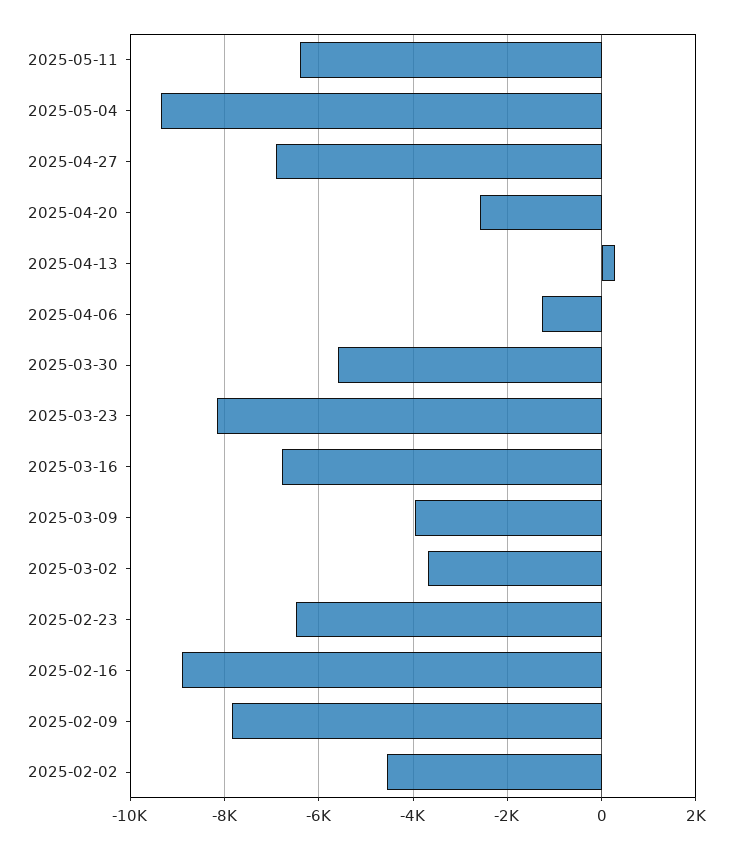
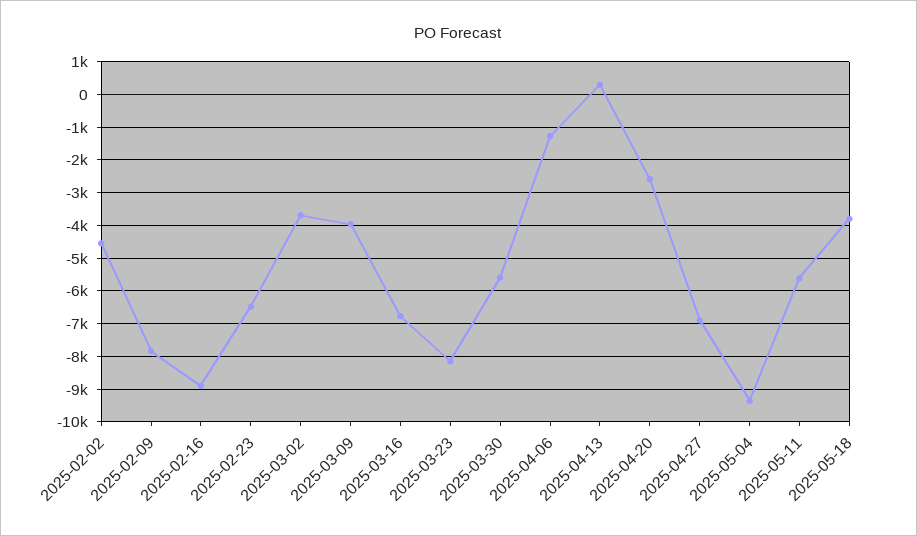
2025-05-11: -6400 -> -5600
2025-05-18: none -> -3800

